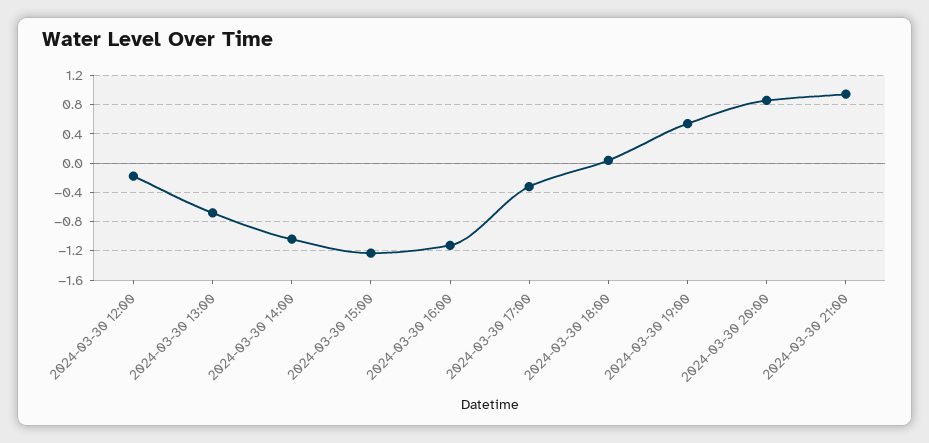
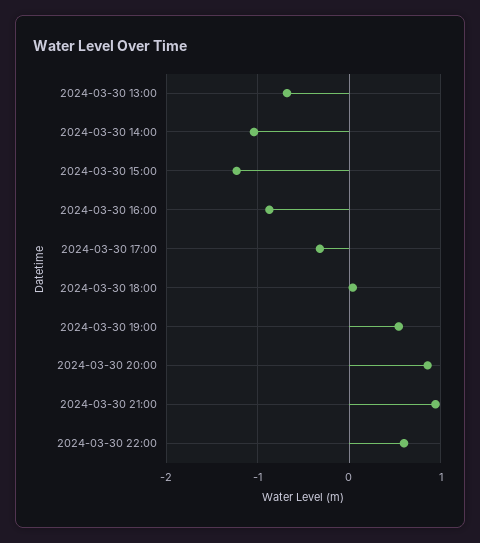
2024-03-30 12:00: -0.2 -> none
2024-03-30 16:00: -1.1 -> -0.9
2024-03-30 22:00: none -> 0.6

